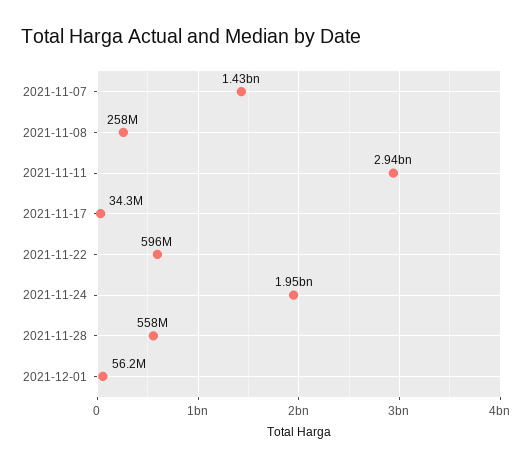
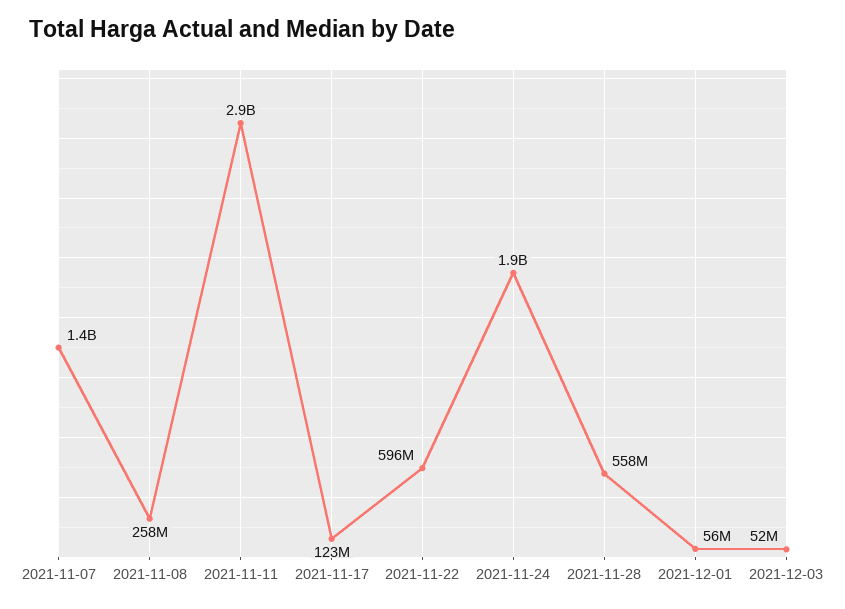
2021-11-17: 34300000 -> 123000000
2021-12-03: none -> 52000000

